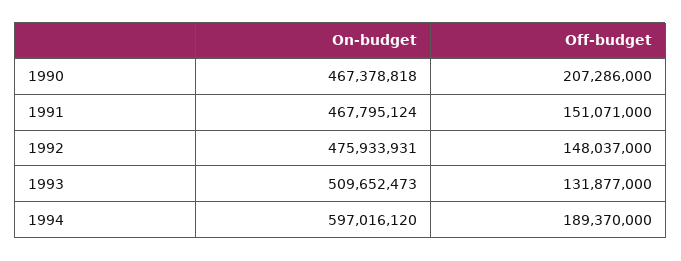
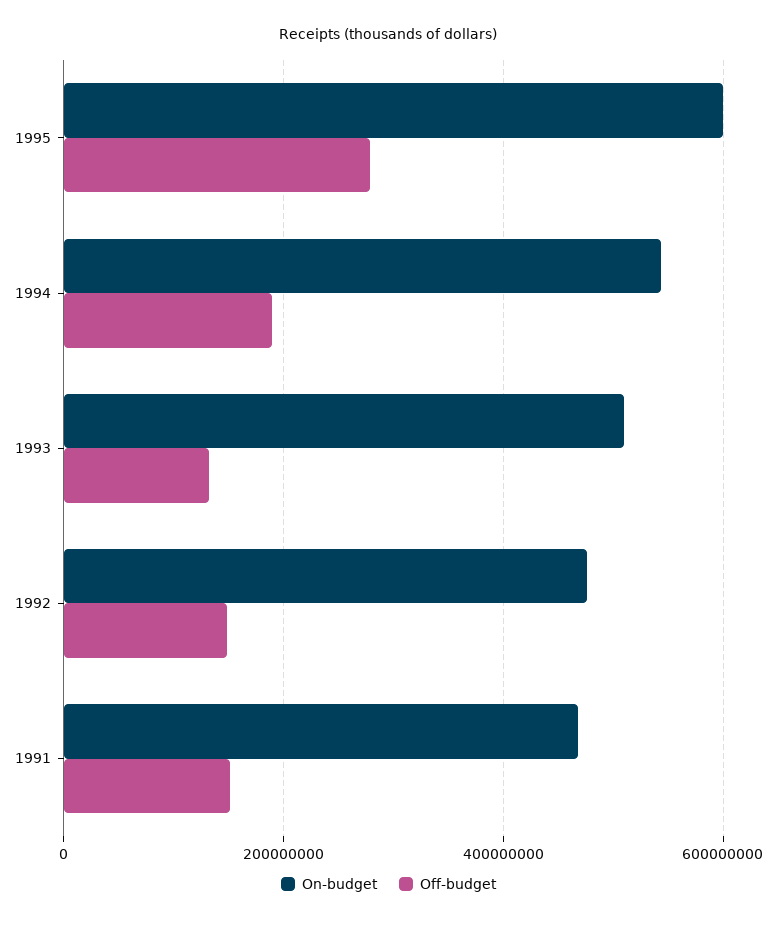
On-budget, 1990: 467378818 -> none
Off-budget, 1990: 207286000 -> none
On-budget, 1994: 597016120 -> 540000000
On-budget, 1995: none -> 600000000
Off-budget, 1995: none -> 280000000

